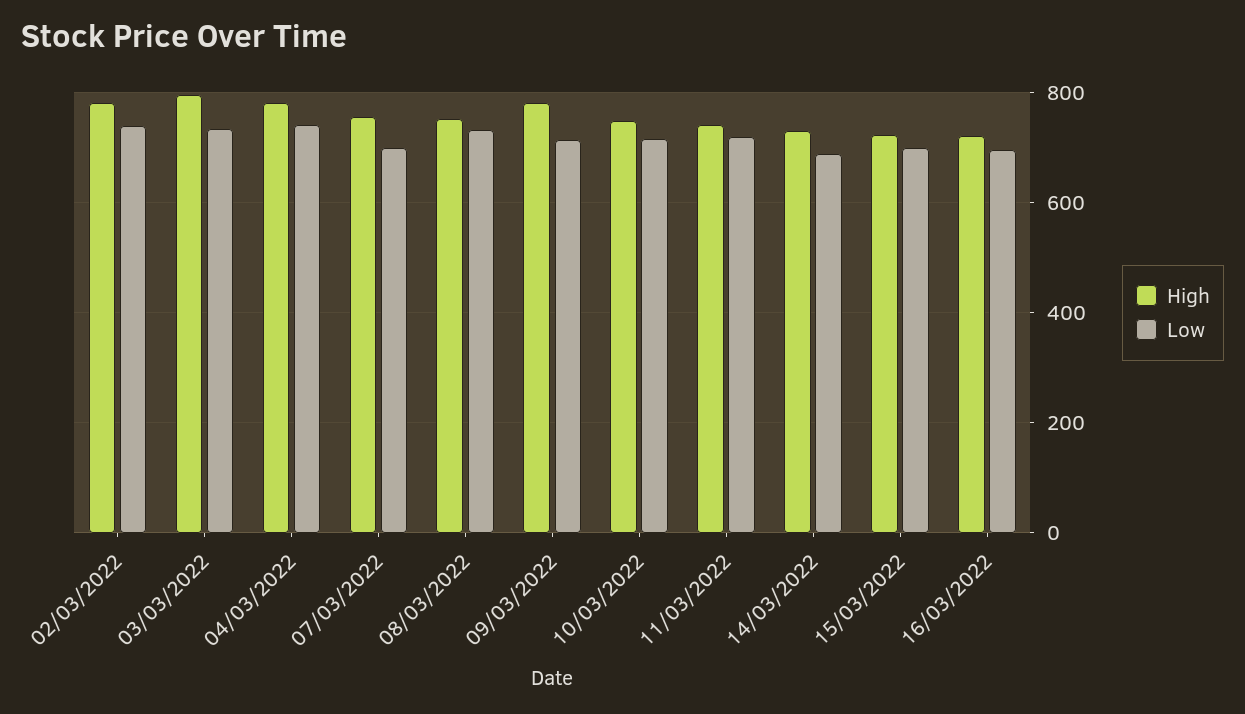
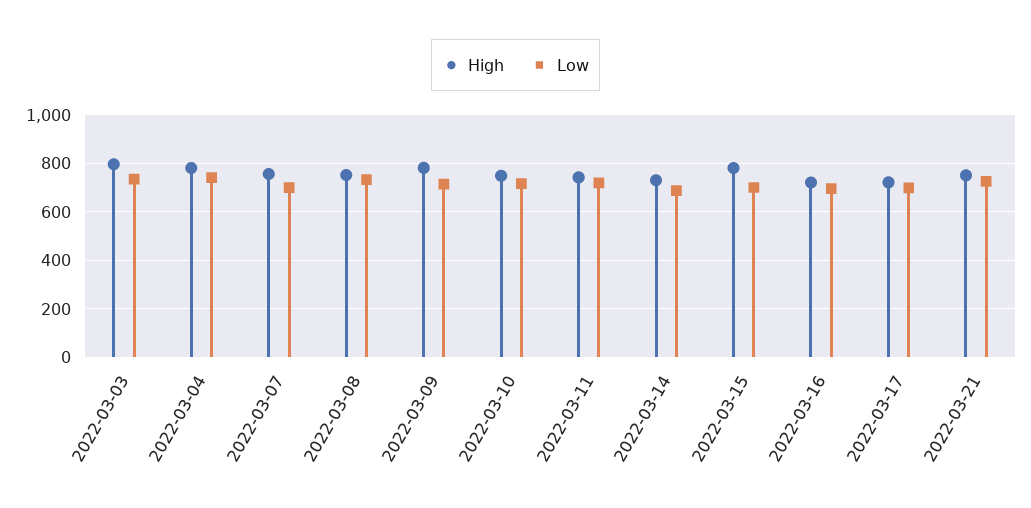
High, 02/03/2022: 780 -> none
Low, 02/03/2022: 740 -> none
High, 15/03/2022: 720 -> 775
High, 2022-03-17: none -> 725
Low, 2022-03-17: none -> 700
High, 2022-03-21: none -> 750
Low, 2022-03-21: none -> 725

